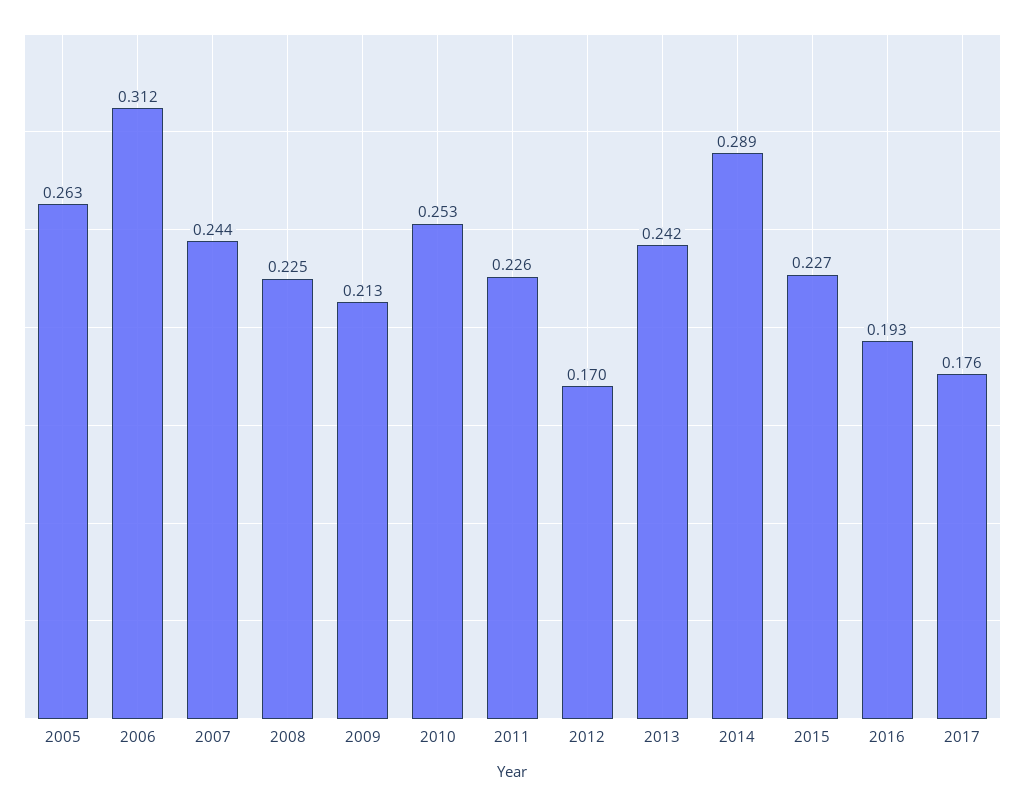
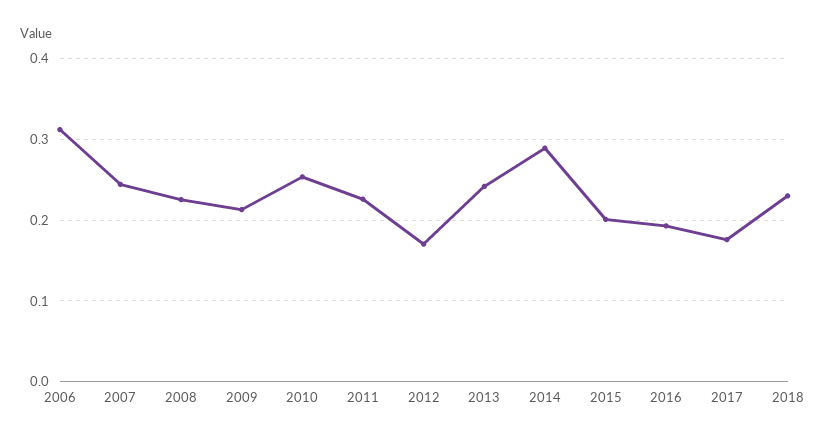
2005: 0.263 -> none
2015: 0.227 -> 0.2
2018: none -> 0.23

